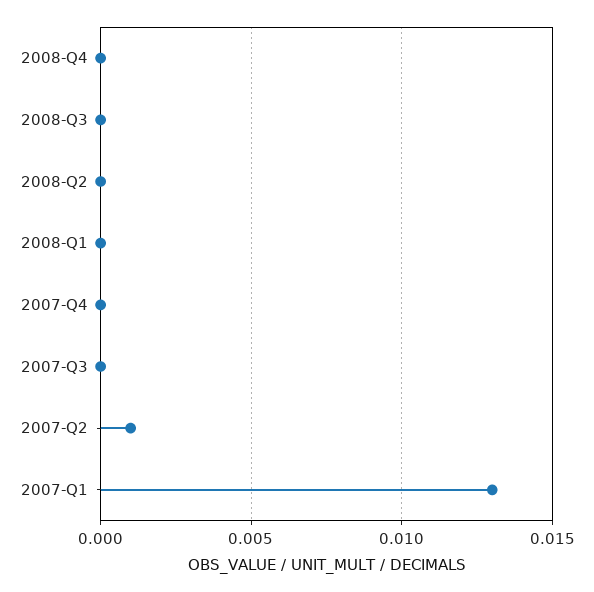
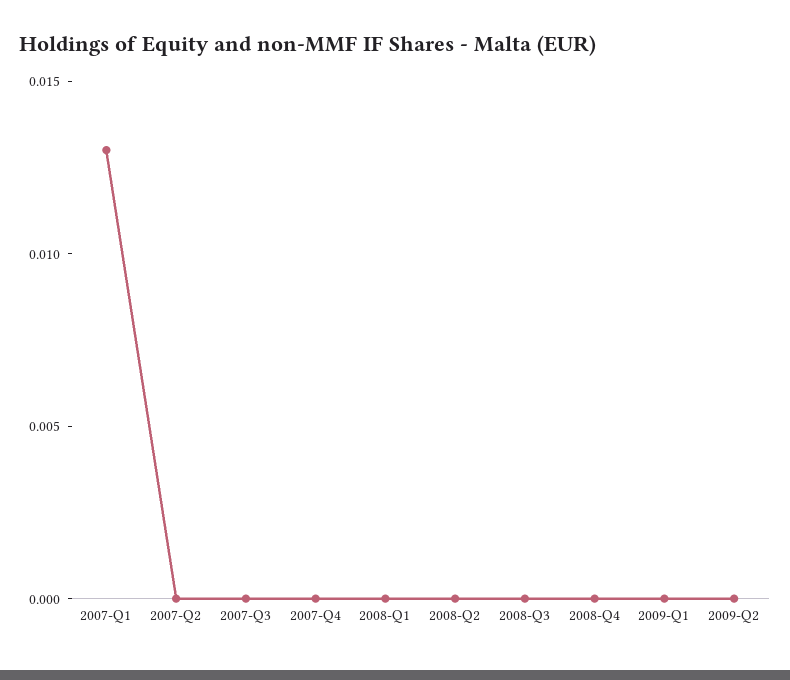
2007-Q2: 0.001 -> 0
2009-Q1: none -> 0
2009-Q2: none -> 0

